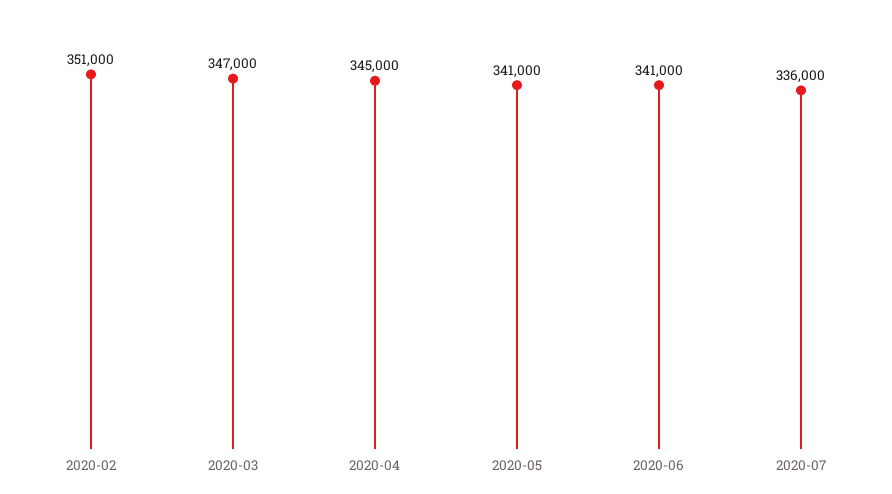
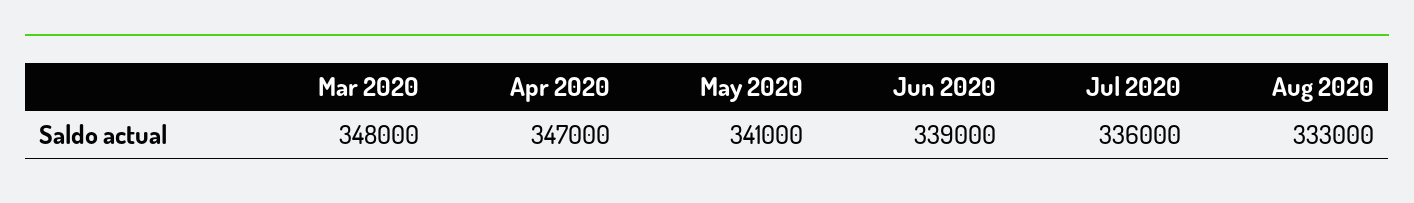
2020-02: 351000 -> none
2020-03: 347000 -> 348000
2020-04: 345000 -> 347000
2020-06: 341000 -> 339000
Aug 2020: none -> 333000

